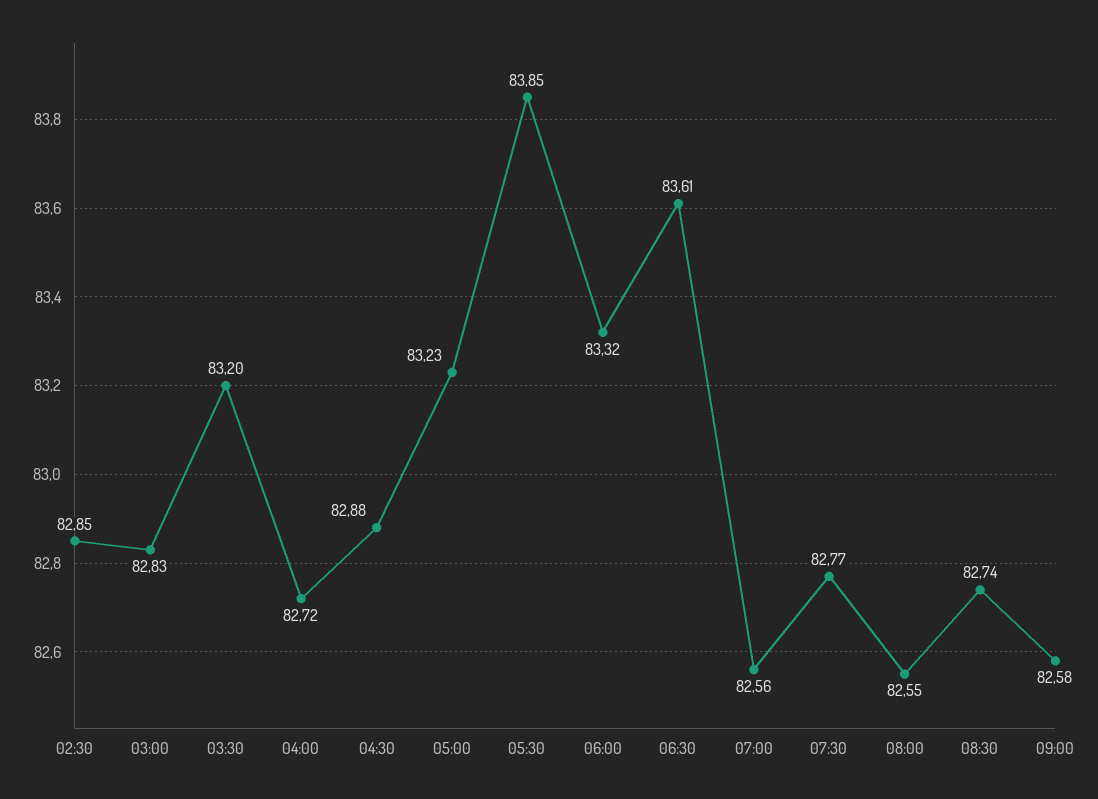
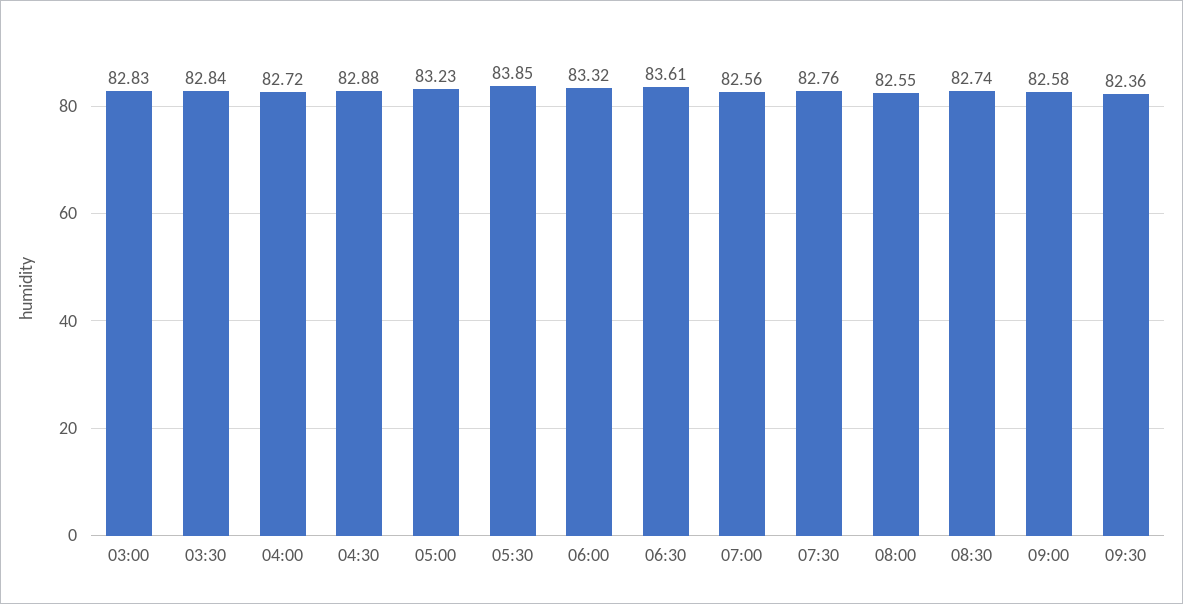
02:30: 82.85 -> none
03:30: 83.2 -> 82.84
07:30: 82.77 -> 82.76
09:30: none -> 82.36

